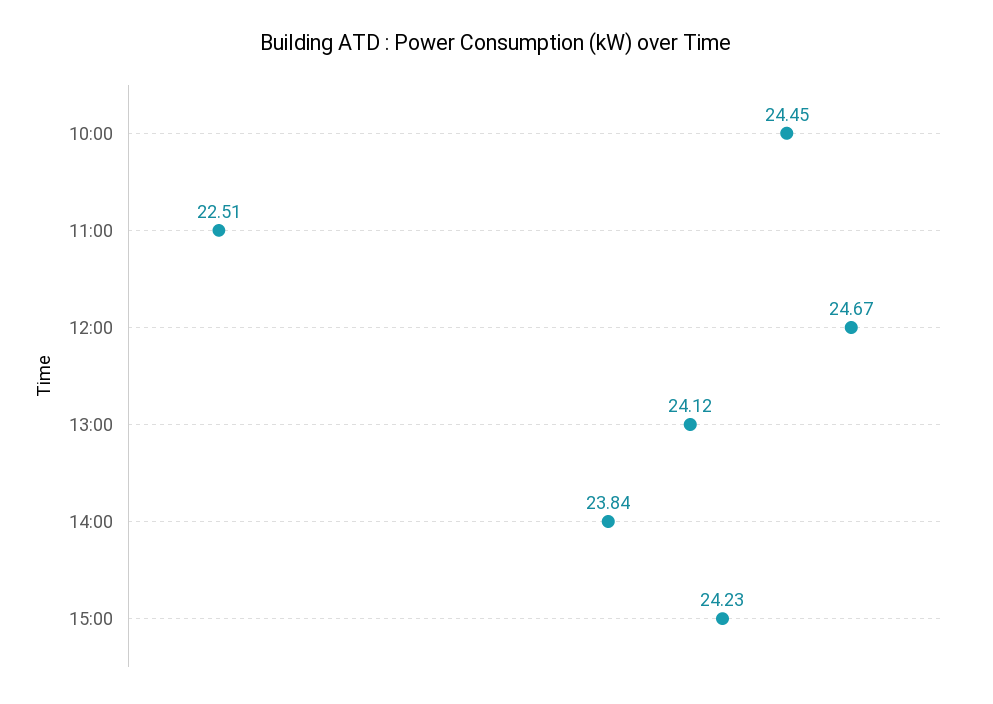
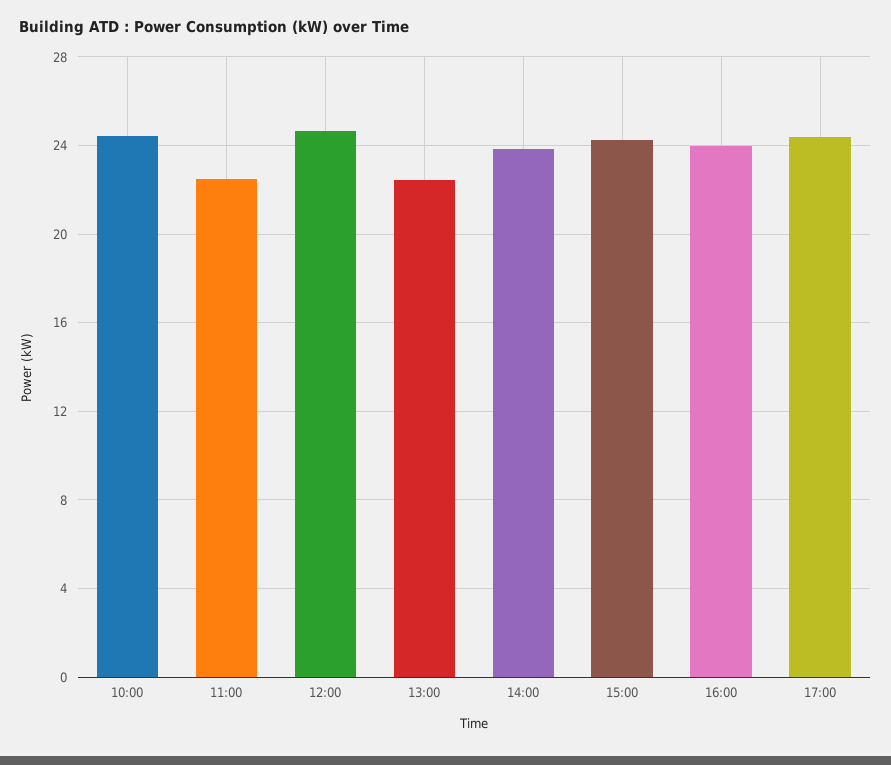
13:00: 24.12 -> 22.5
16:00: none -> 24
17:00: none -> 24.5

